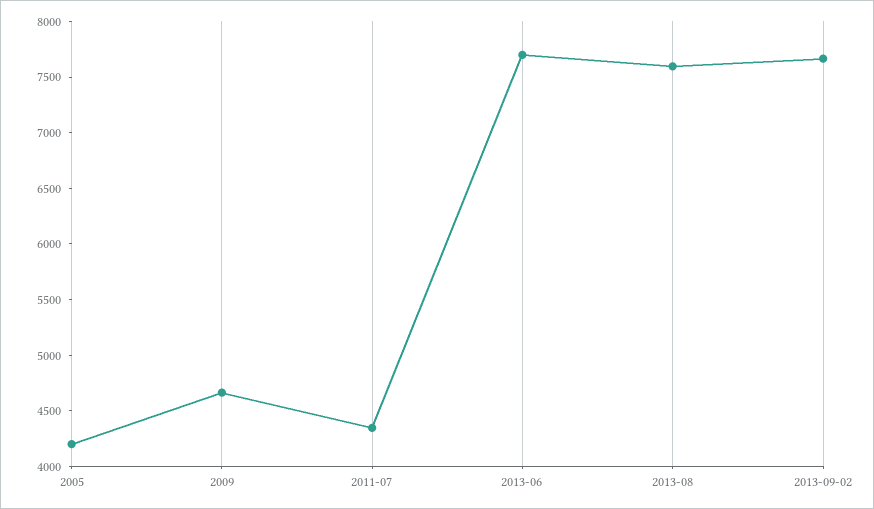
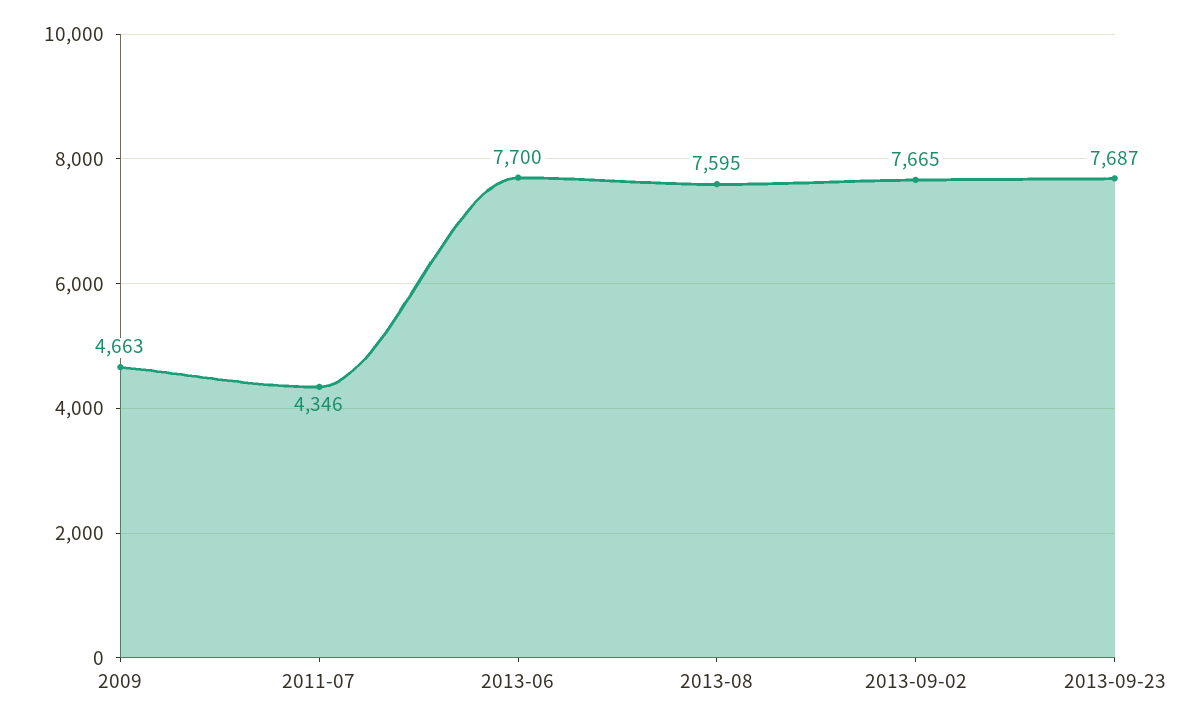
2005: 4200 -> none
2013-09-23: none -> 7687

